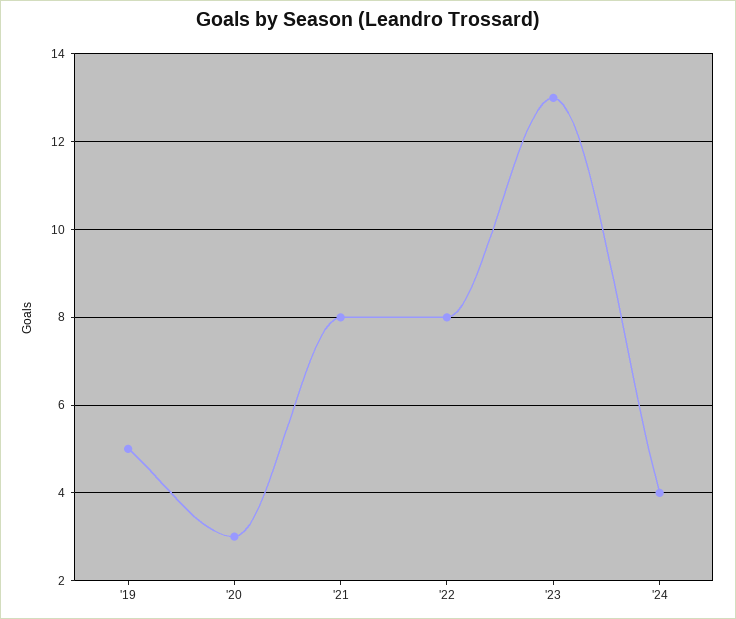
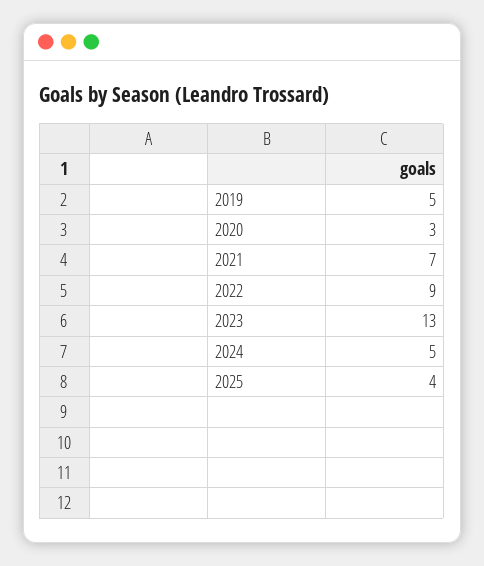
'21: 8 -> 7
'22: 8 -> 9
'24: 4 -> 5
2025: none -> 4

